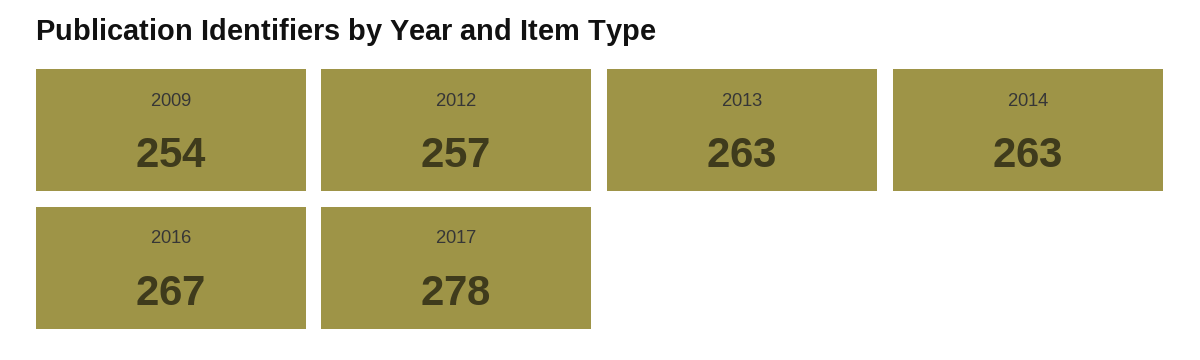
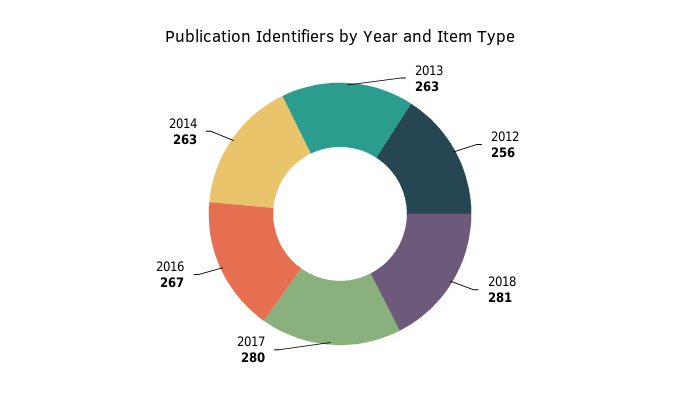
2009: 254 -> none
2012: 257 -> 256
2017: 278 -> 280
2018: none -> 281

